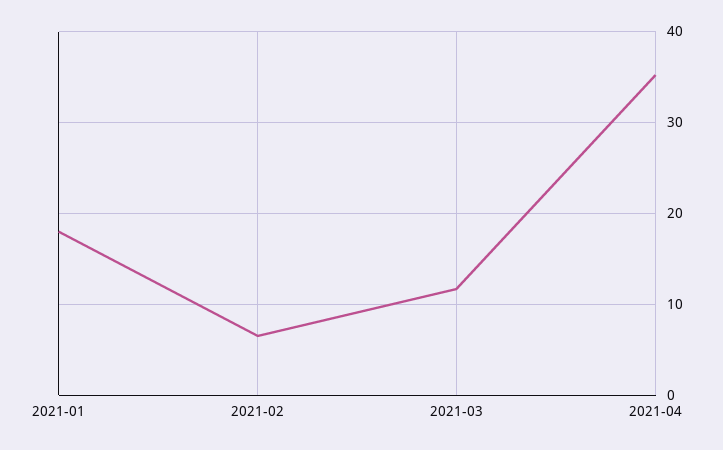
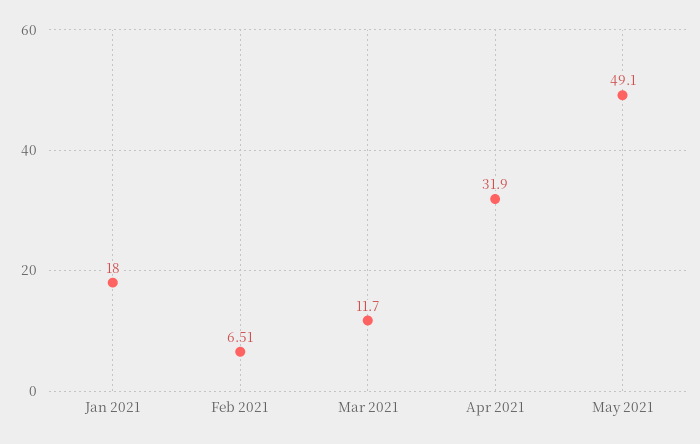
2021-04: 35 -> 31.9
May 2021: none -> 49.1

